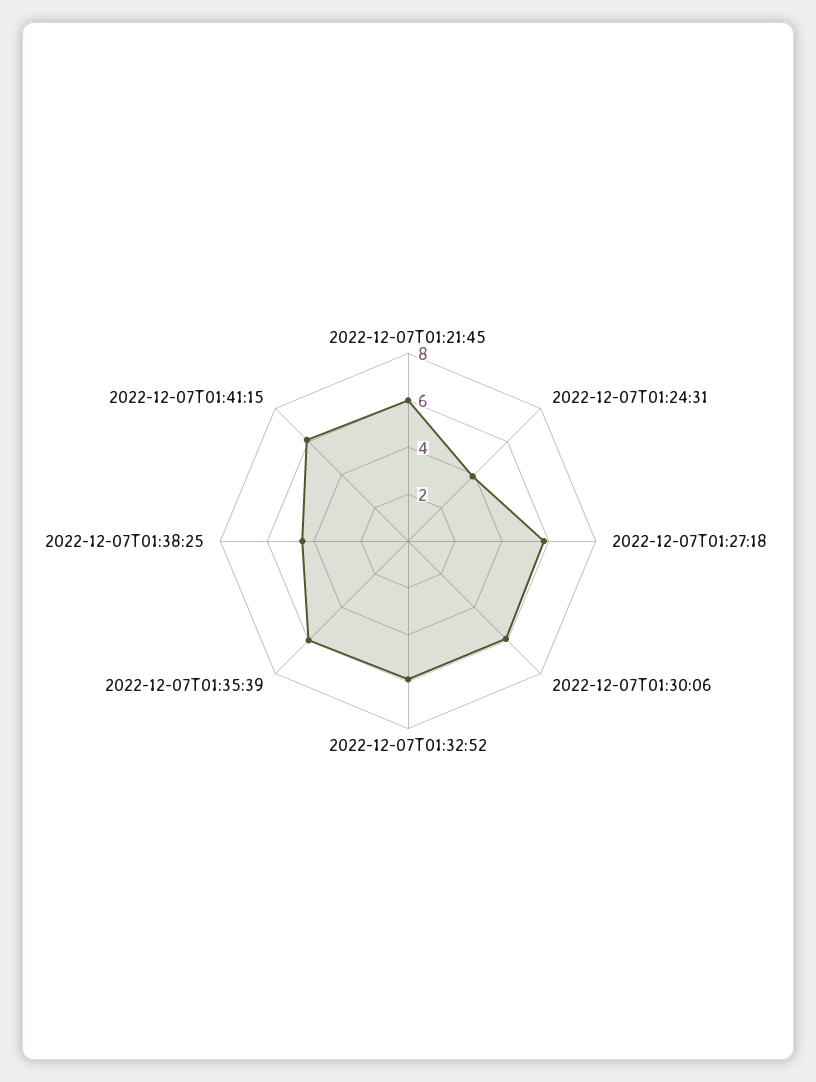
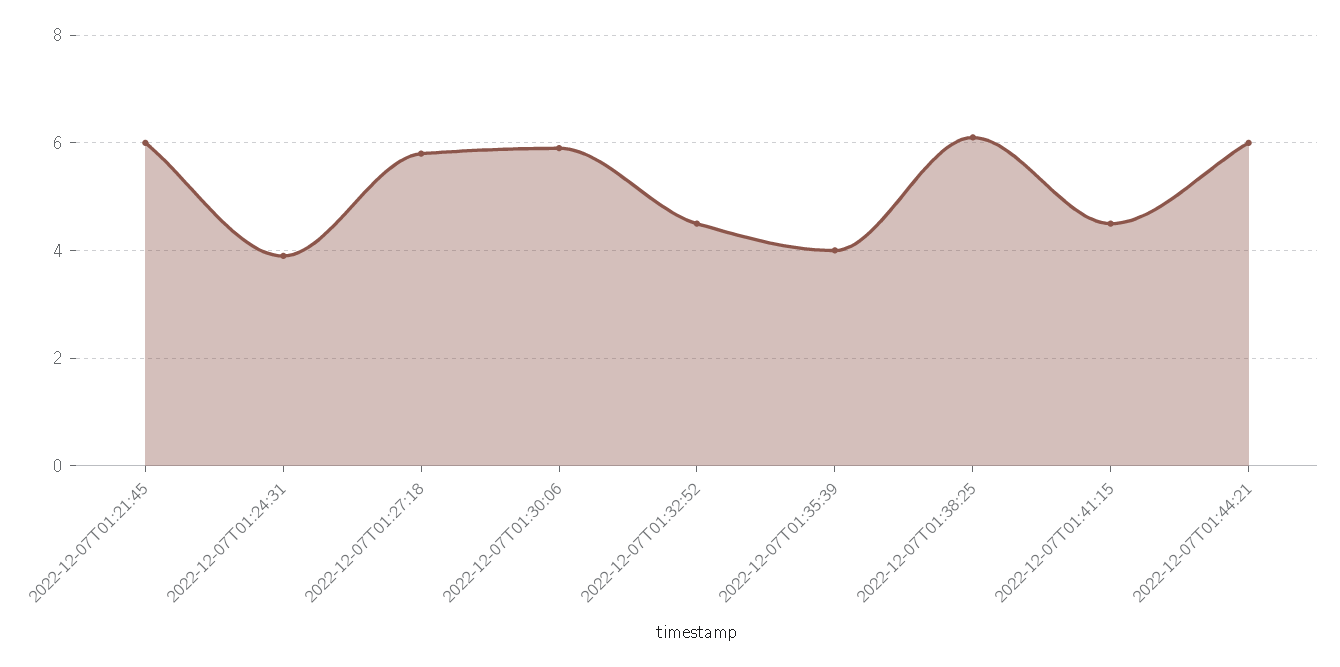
2022-12-07T01:32:52: 6 -> 4.5
2022-12-07T01:35:39: 6 -> 4
2022-12-07T01:38:25: 4.5 -> 6
2022-12-07T01:41:15: 6 -> 4.5
2022-12-07T01:44:21: none -> 6

